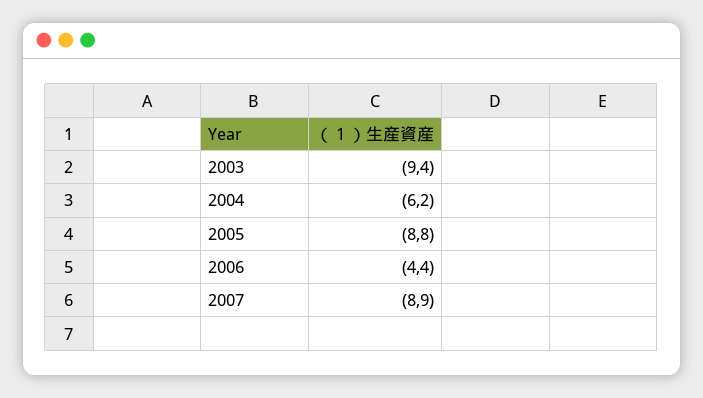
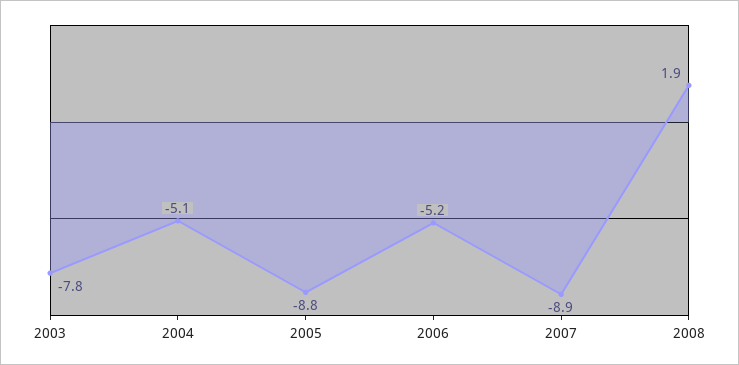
2003: -9.4 -> -7.8
2004: -6.2 -> -5.1
2006: -4.4 -> -5.2
2008: none -> 1.9

